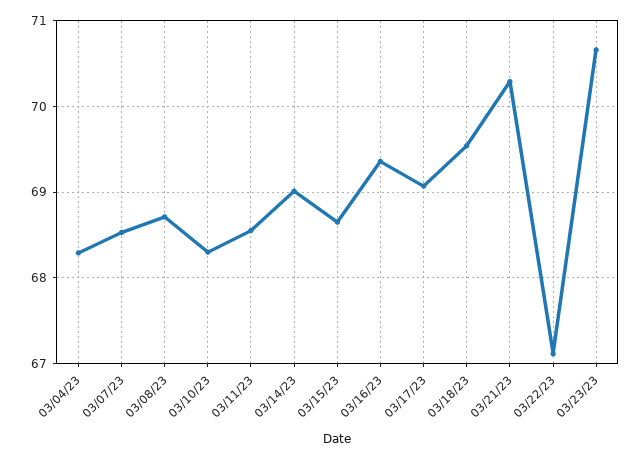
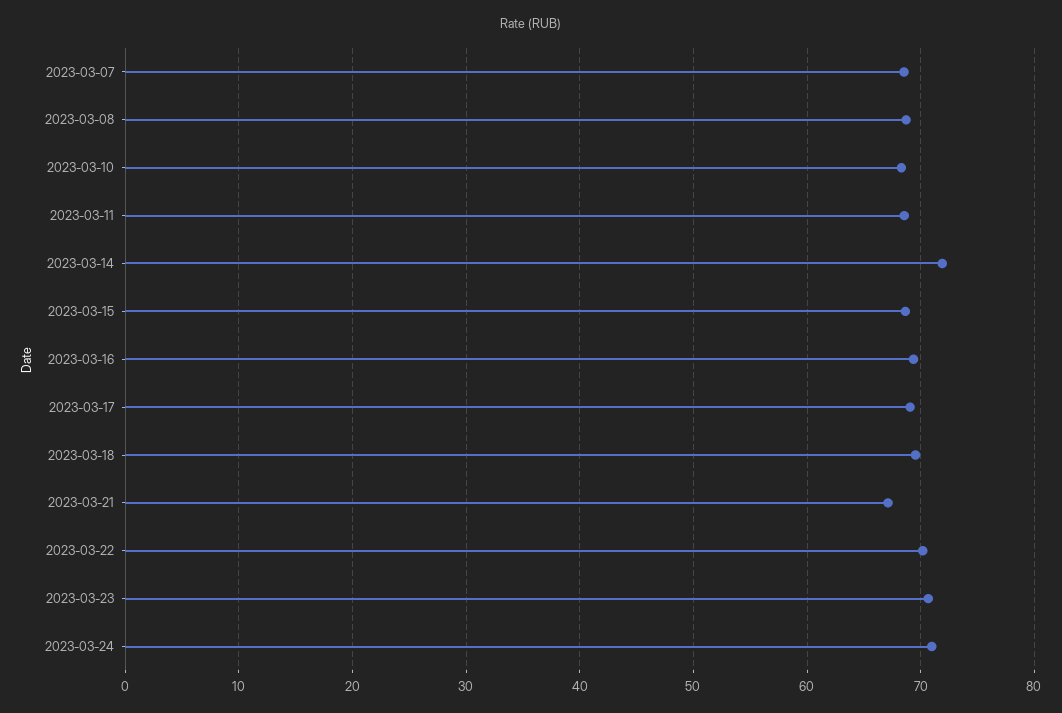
03/04/23: 68.3 -> none
03/14/23: 69 -> 72
03/21/23: 70.3 -> 67
03/22/23: 67.1 -> 70
2023-03-24: none -> 71

